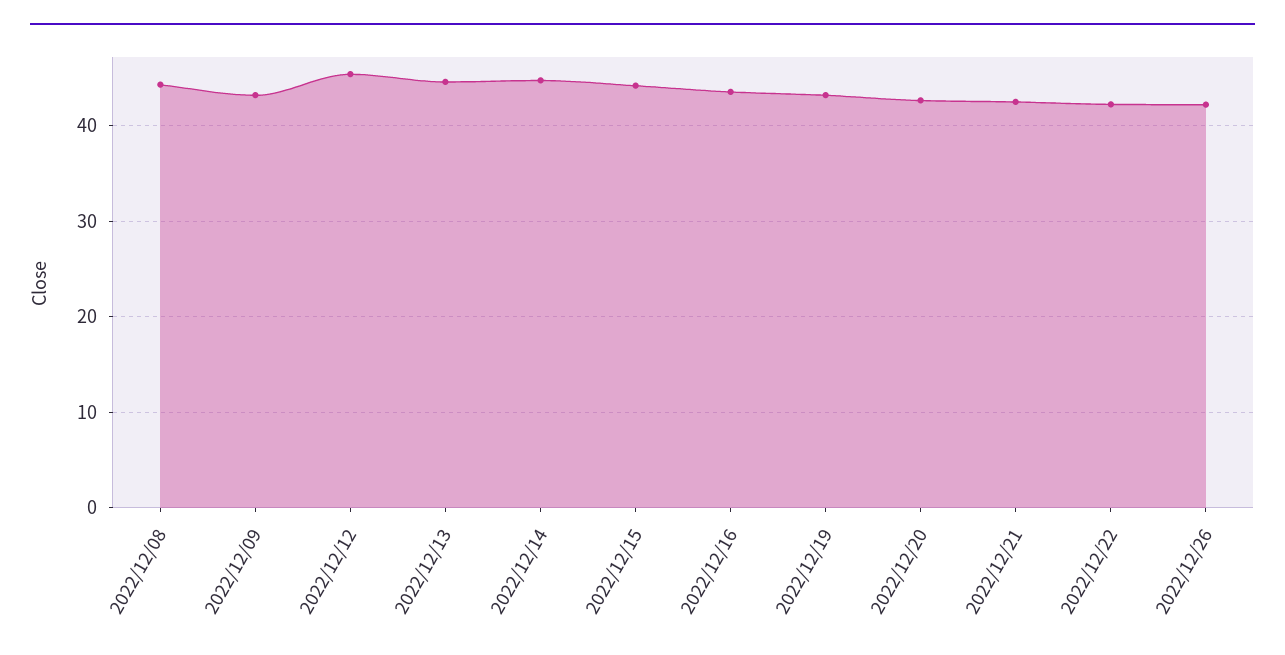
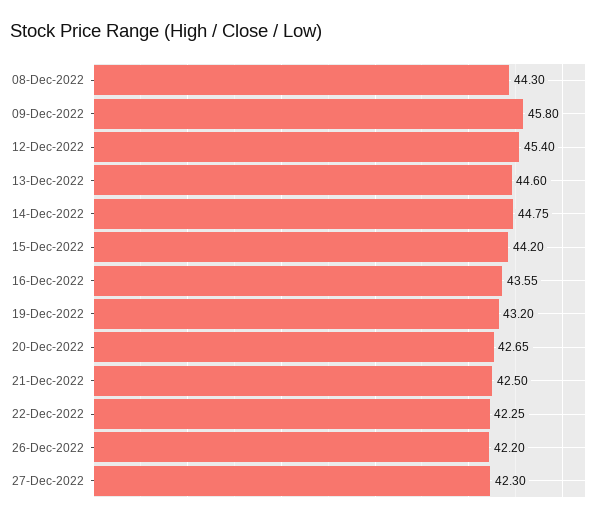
2022/12/09: 43 -> 45.8
27-Dec-2022: none -> 42.3

